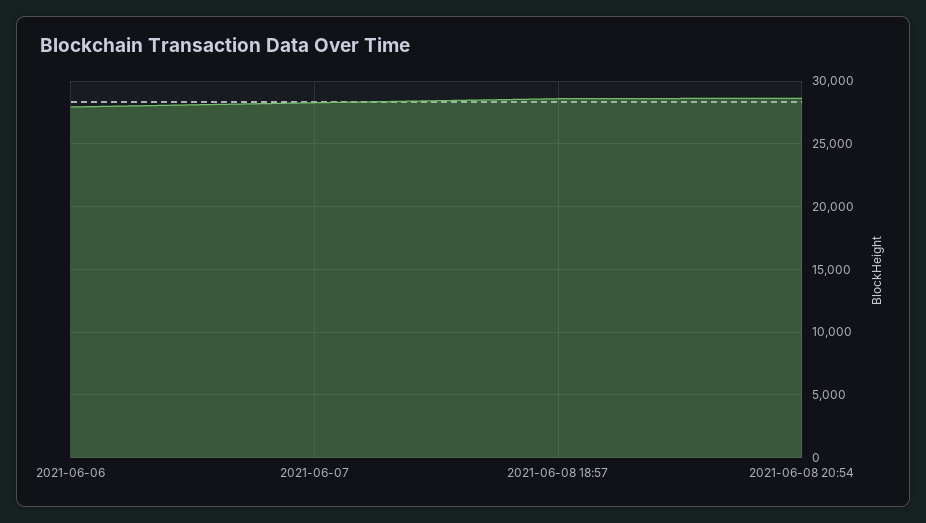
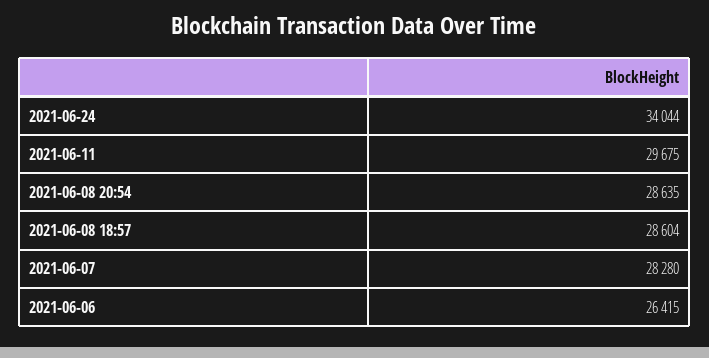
2021-06-06: 28000 -> 26415
2021-06-24: none -> 34044
2021-06-11: none -> 29675

